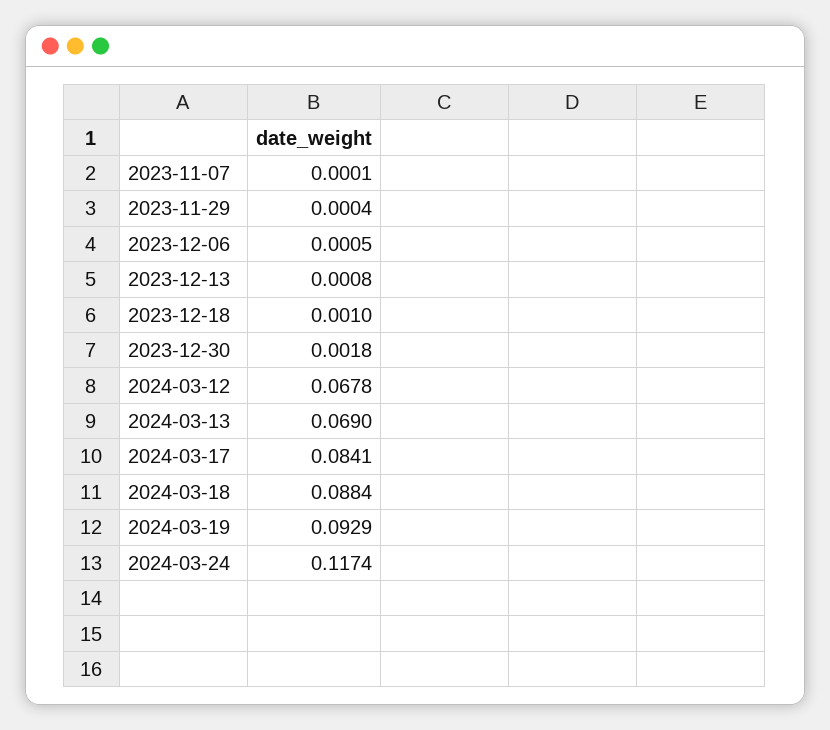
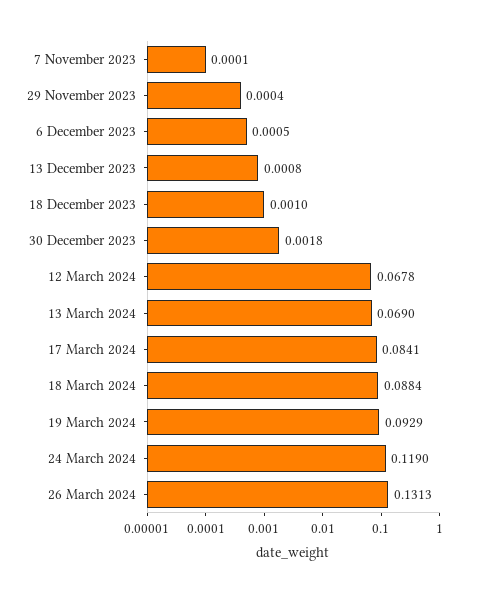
2024-03-24: 0.1174 -> 0.119
26 March 2024: none -> 0.1313

